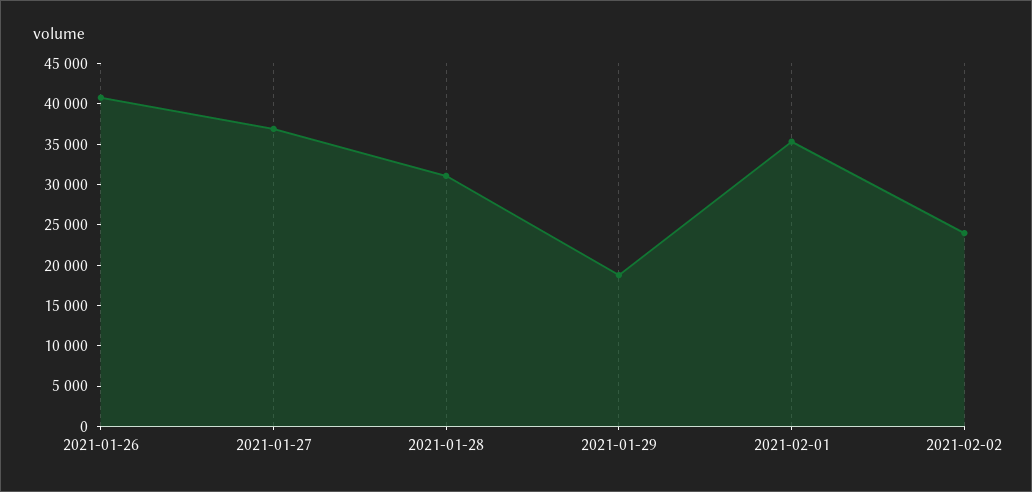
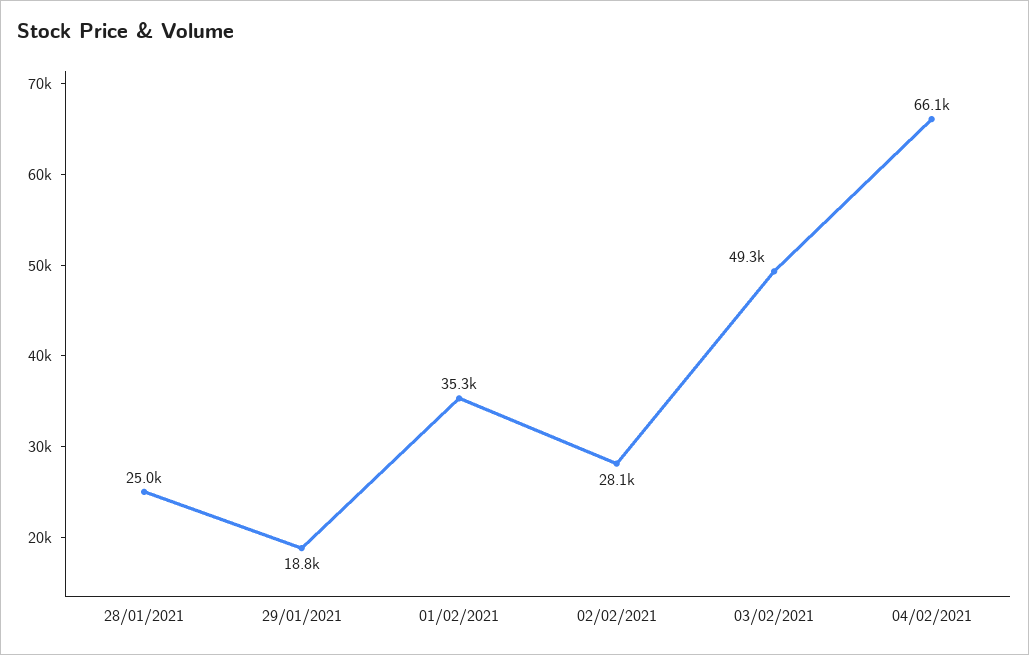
2021-01-26: 41000 -> none
2021-01-27: 37000 -> none
2021-01-28: 31000 -> 25000
2021-02-02: 24000 -> 28100
03/02/2021: none -> 49300
04/02/2021: none -> 66100

